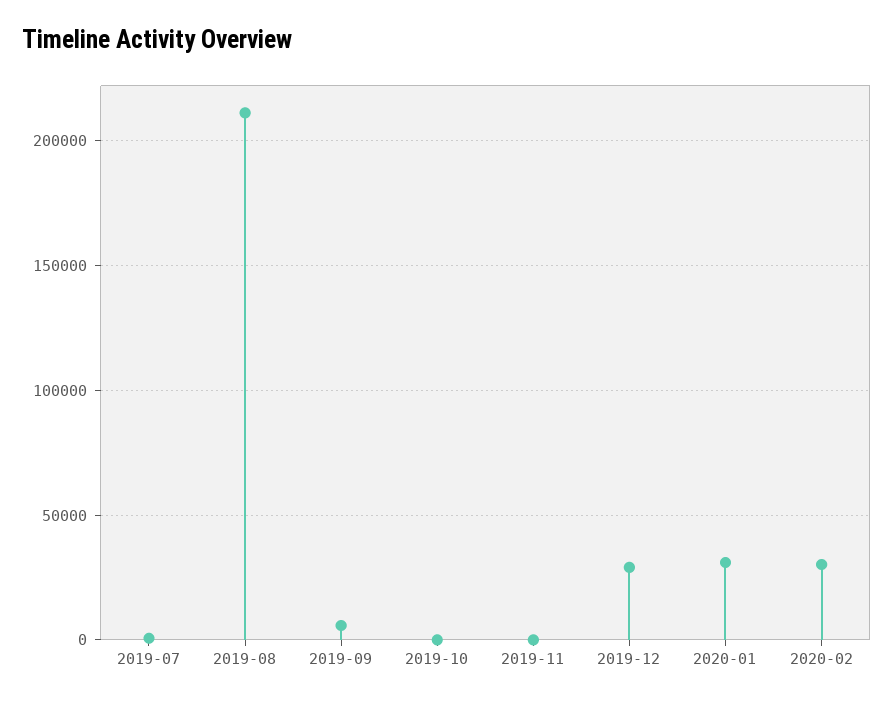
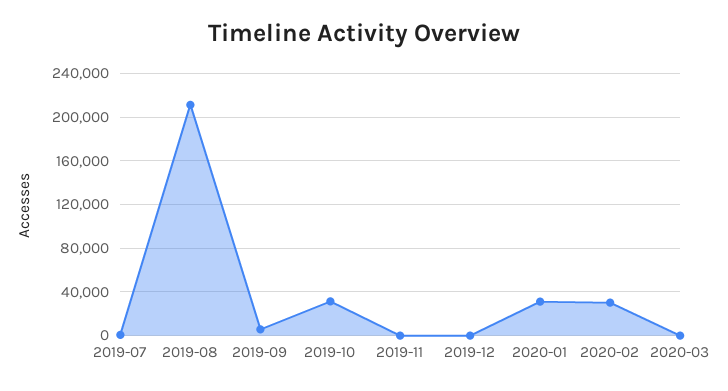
2019-10: 0 -> 30000
2019-12: 30000 -> 0
2020-03: none -> 0

